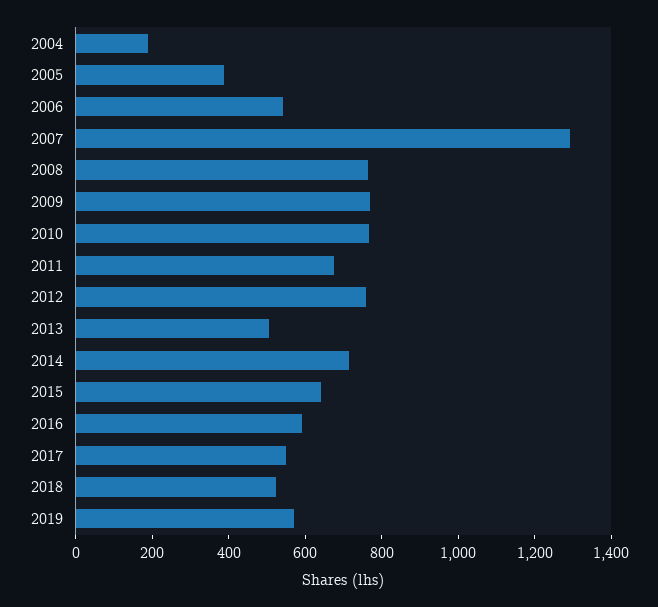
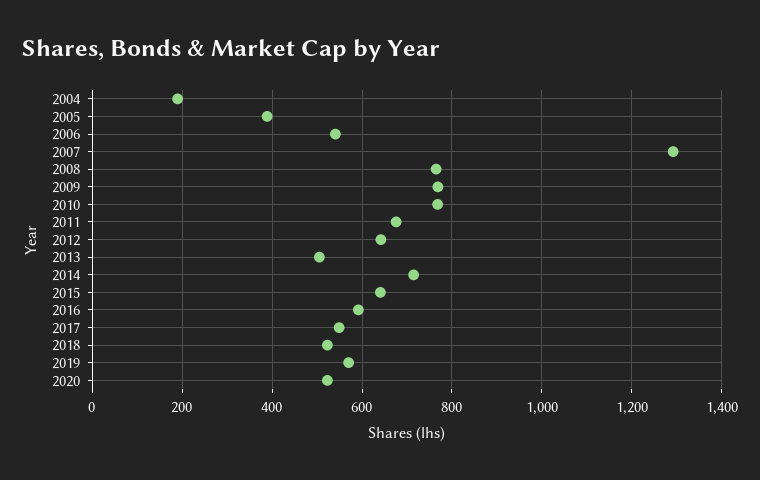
2012: 750 -> 640
2020: none -> 520

